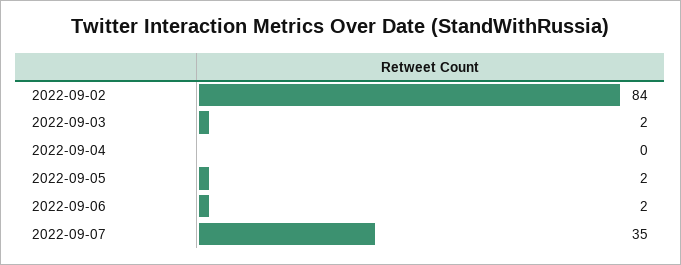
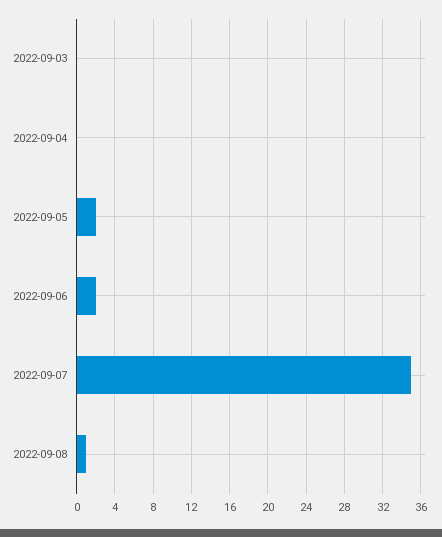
2022-09-02: 84 -> none
2022-09-03: 2 -> 0
2022-09-08: none -> 1

